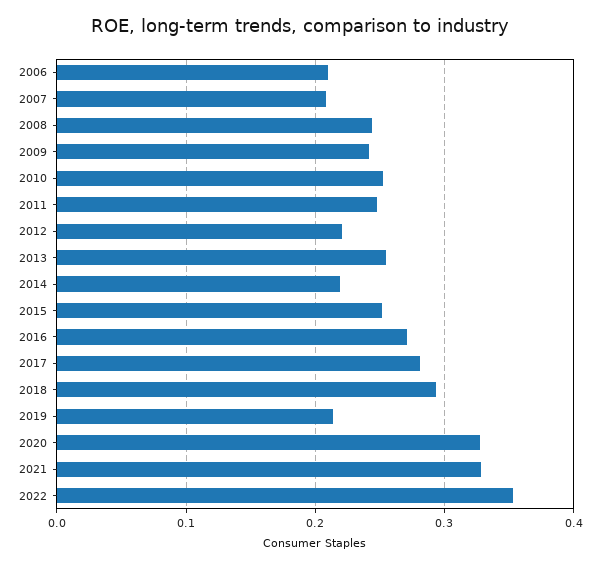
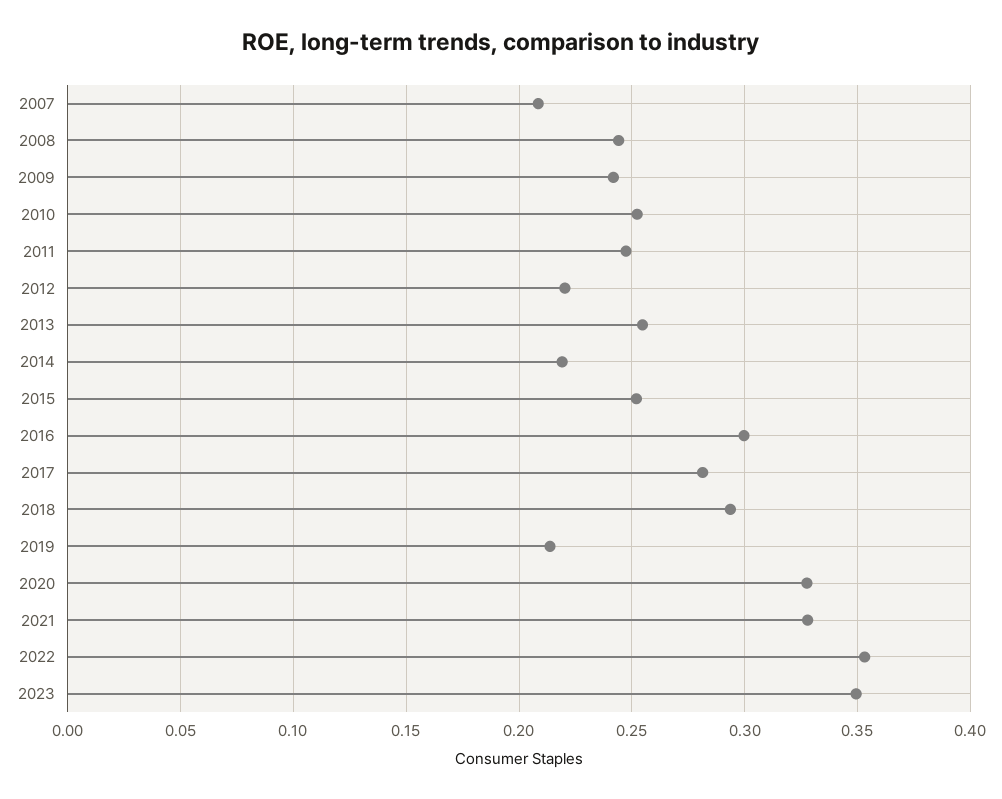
2006: 0.21 -> none
2016: 0.27 -> 0.3
2023: none -> 0.35

